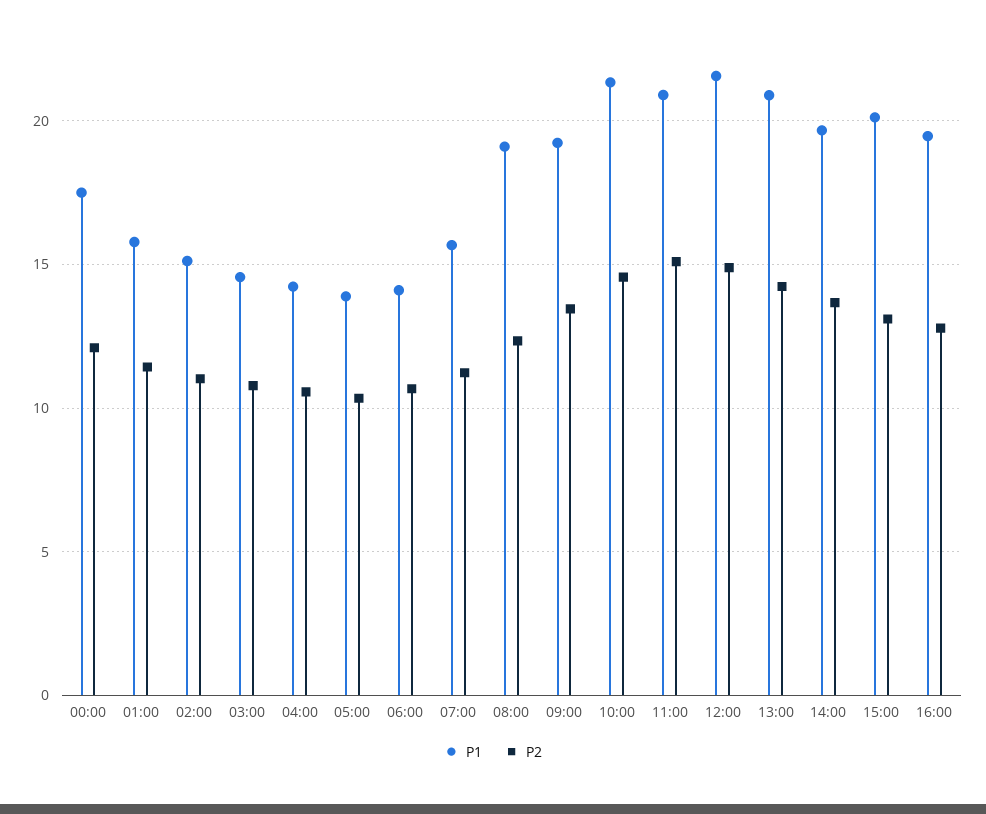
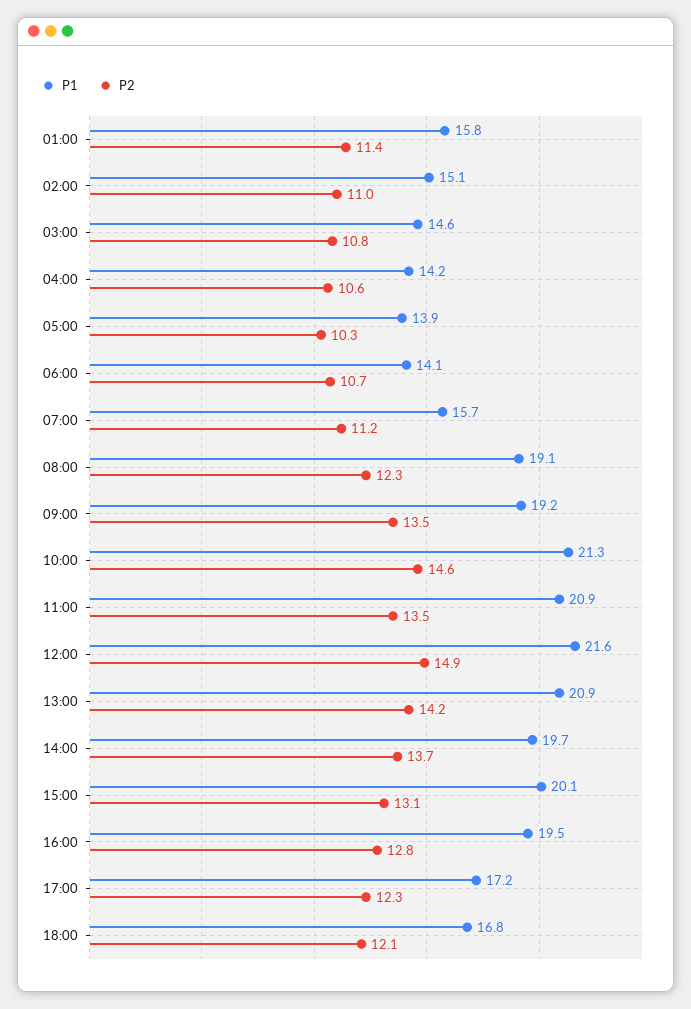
P1, 00:00: 17.5 -> none
P2, 00:00: 12 -> none
P2, 11:00: 15 -> 13.5
P1, 17:00: none -> 17.2
P2, 17:00: none -> 12.3
P1, 18:00: none -> 16.8
P2, 18:00: none -> 12.1

